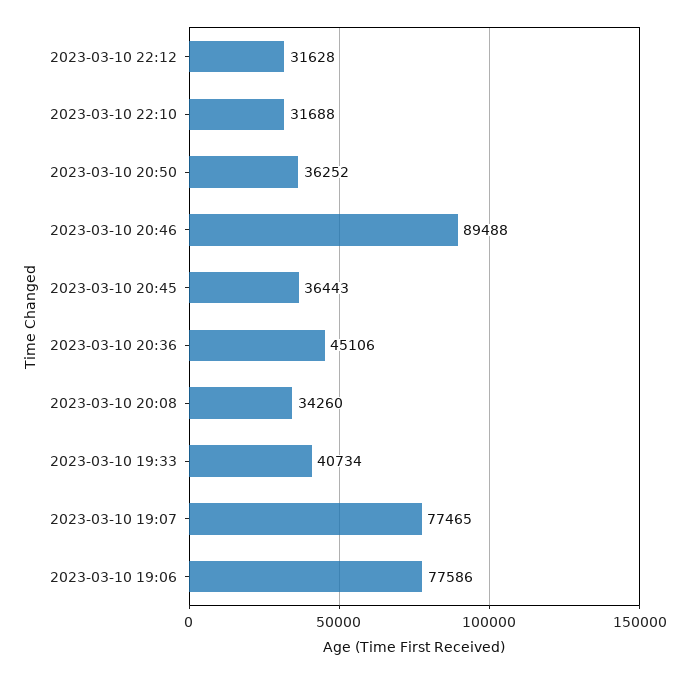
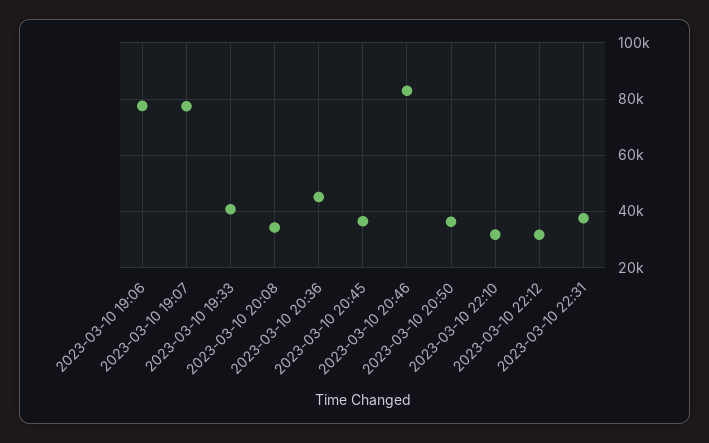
2023-03-10 20:46: 89488 -> 82500
2023-03-10 22:31: none -> 37500

